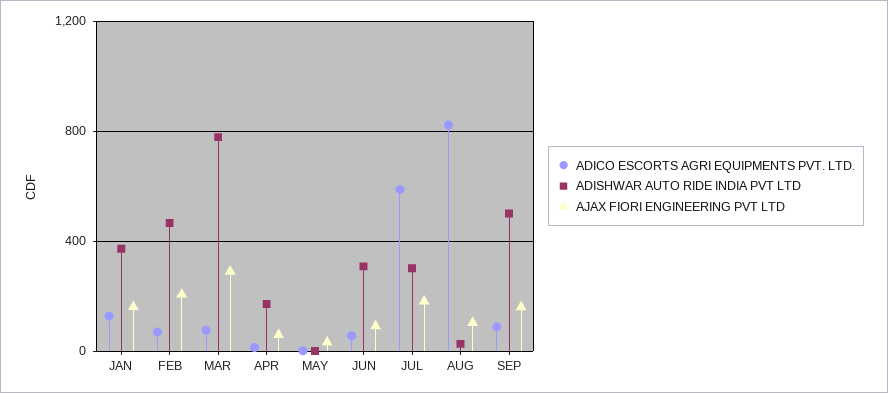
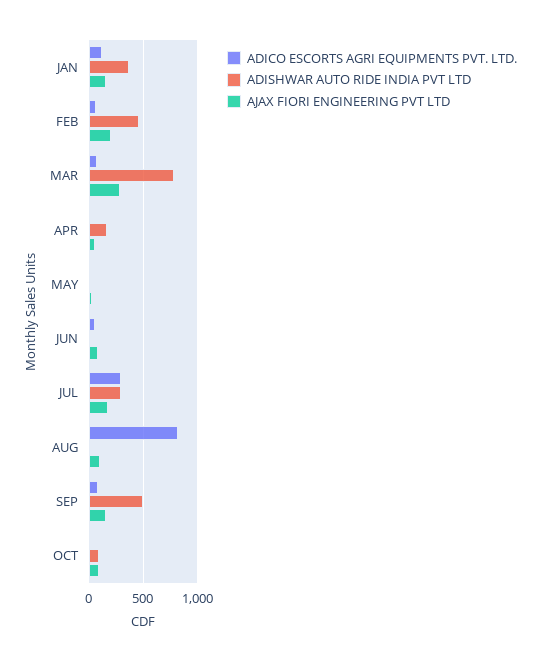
ADISHWAR AUTO RIDE INDIA PVT LTD, JUN: 300 -> 0
ADICO ESCORTS AGRI EQUIPMENTS PVT. LTD., JUL: 600 -> 300
ADICO ESCORTS AGRI EQUIPMENTS PVT. LTD., OCT: none -> 0
ADISHWAR AUTO RIDE INDIA PVT LTD, OCT: none -> 100
AJAX FIORI ENGINEERING PVT LTD, OCT: none -> 100

